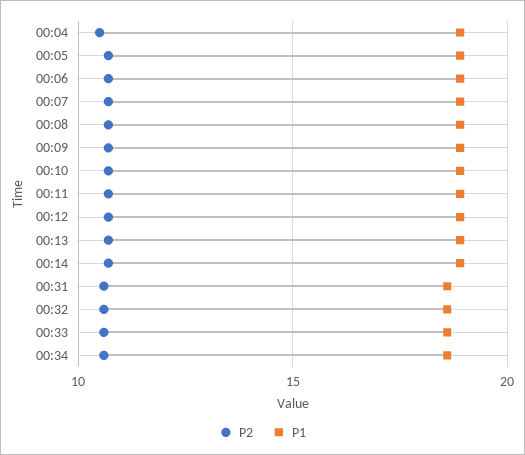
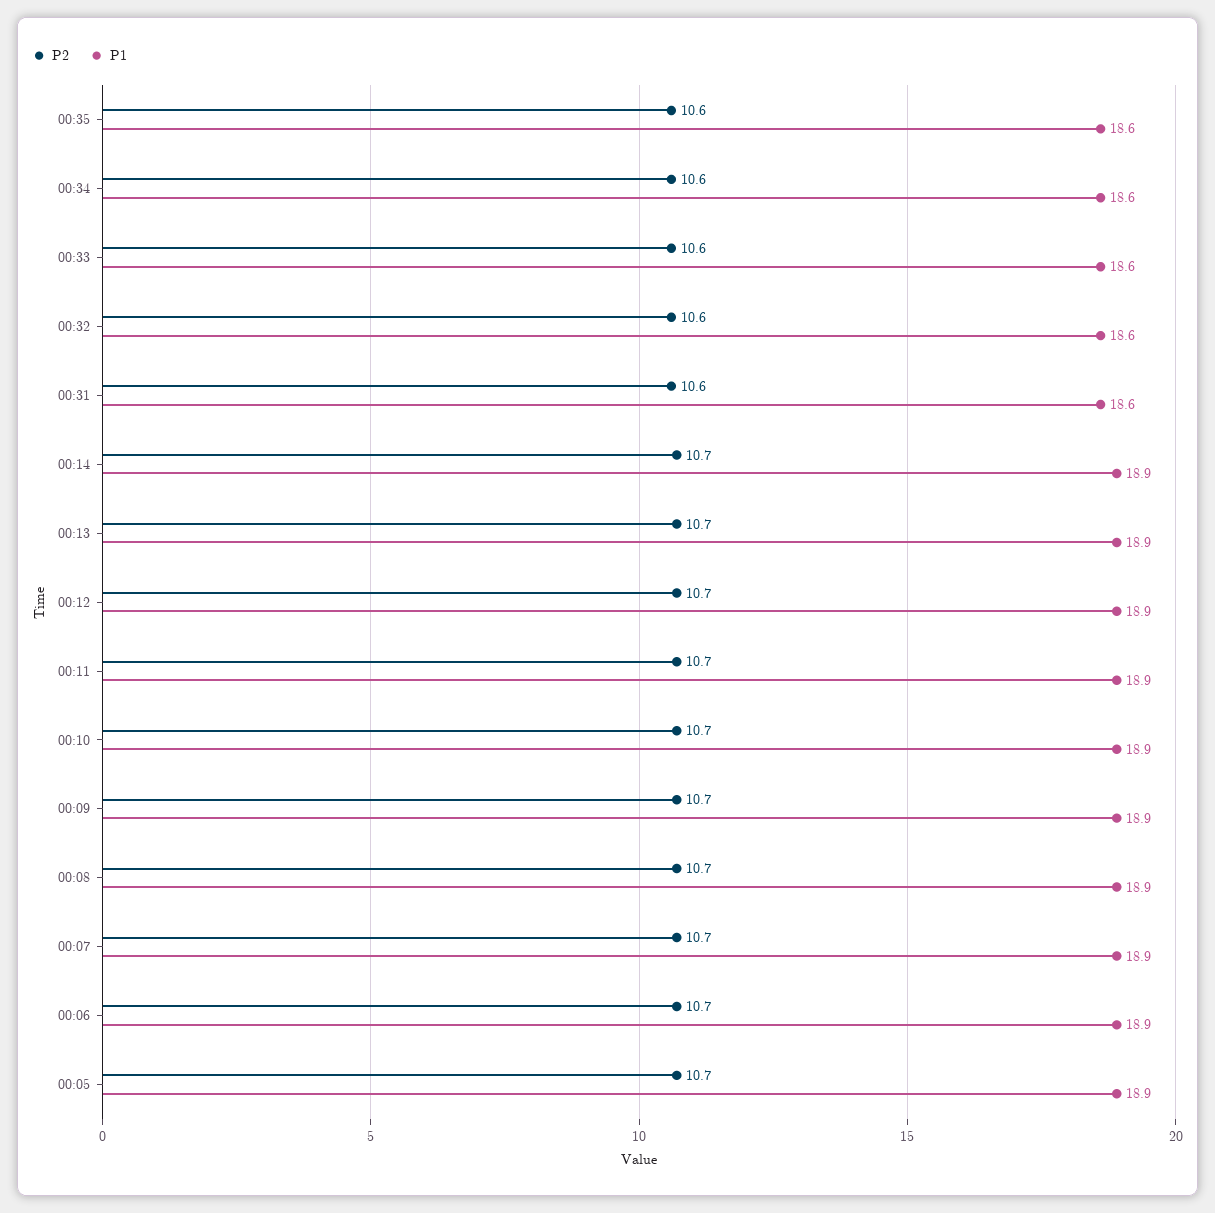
P2, 00:04: 10.5 -> none
P1, 00:04: 19 -> none
P2, 00:35: none -> 10.6
P1, 00:35: none -> 18.6

